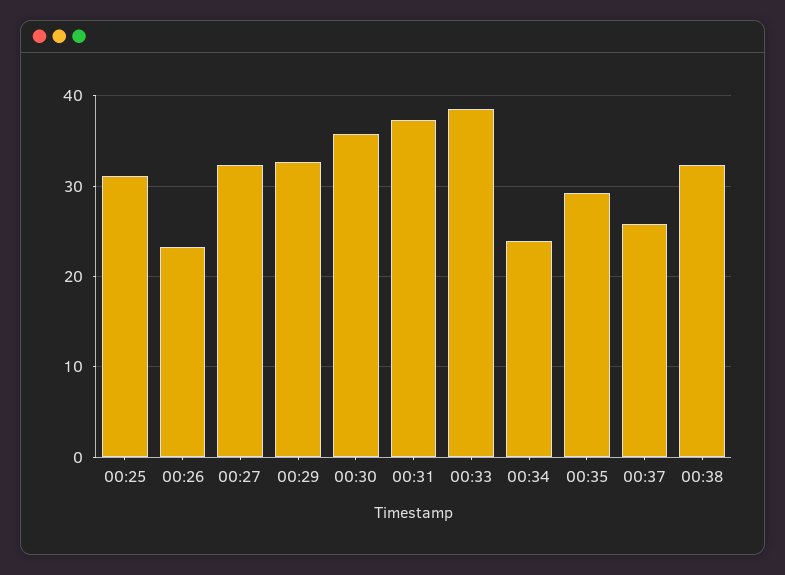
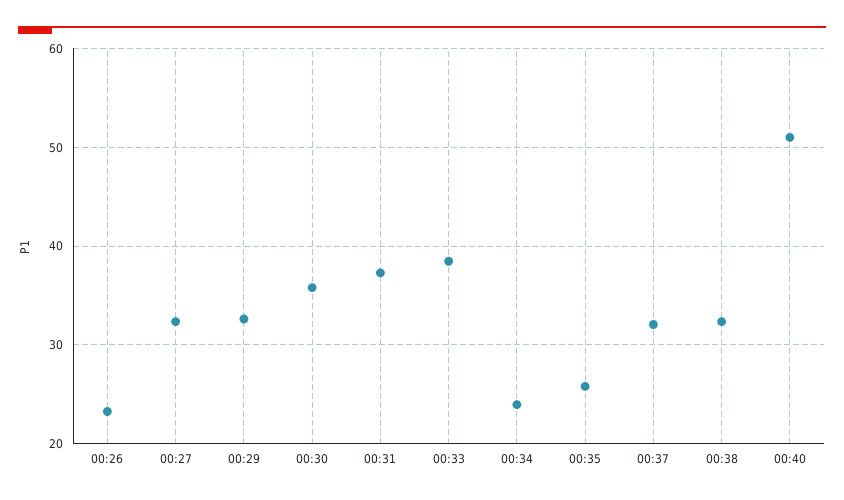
00:25: 31 -> none
00:35: 29 -> 26
00:37: 26 -> 32
00:40: none -> 51

